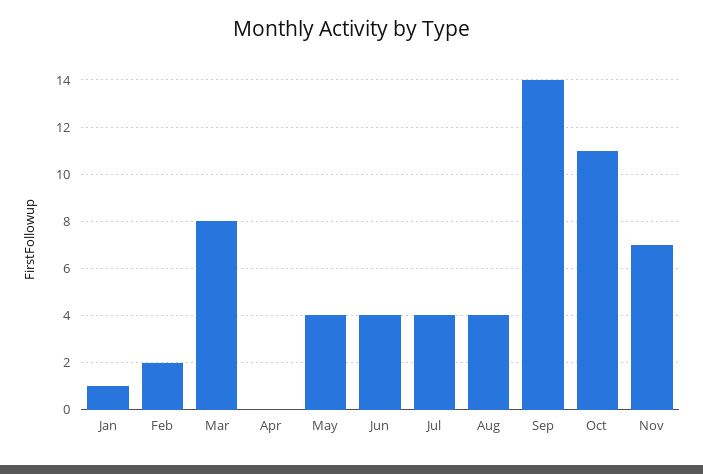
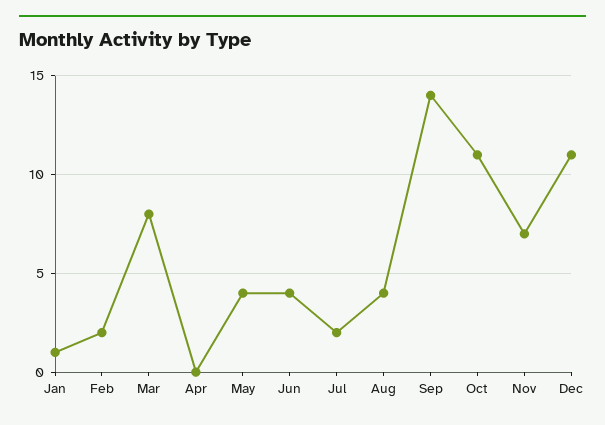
Jul: 4 -> 2
Dec: none -> 11

